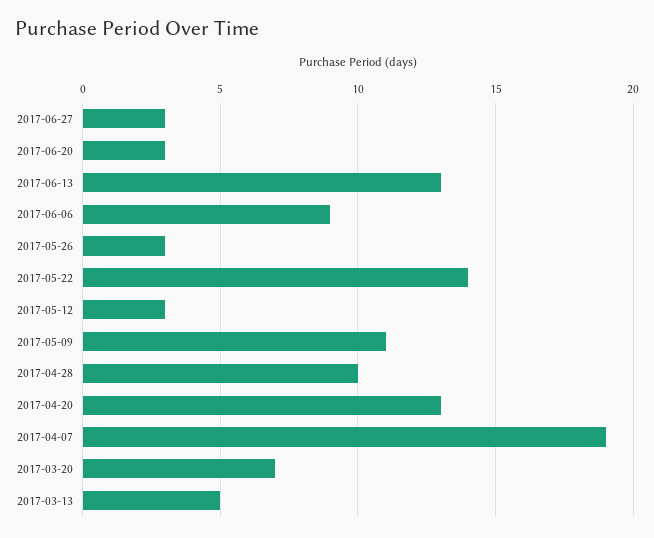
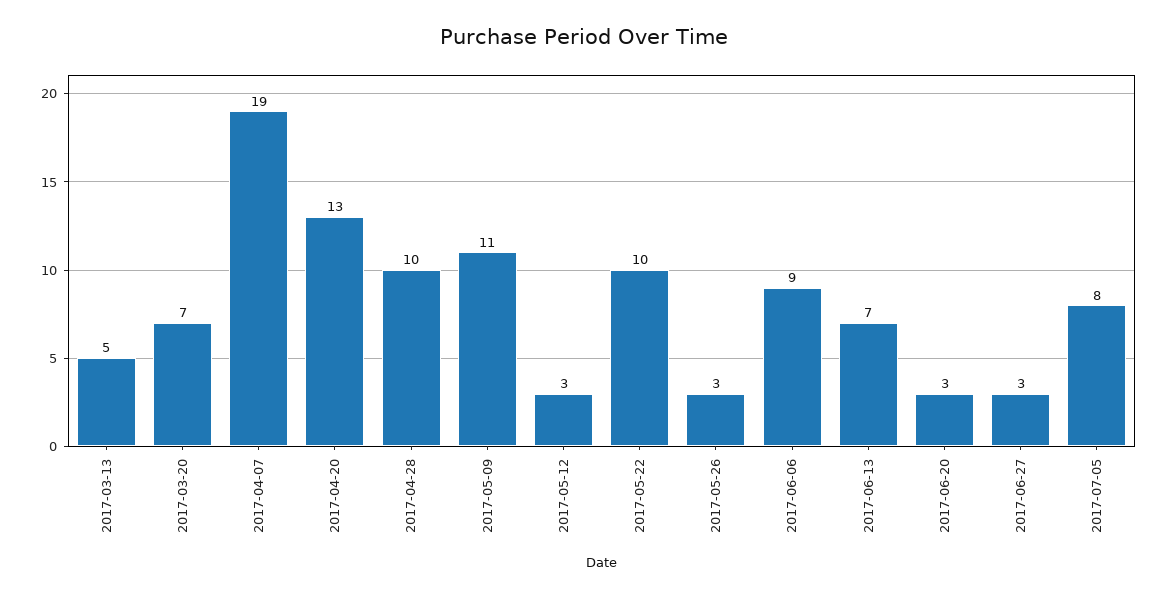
2017-06-13: 13 -> 7
2017-05-22: 14 -> 10
2017-07-05: none -> 8

